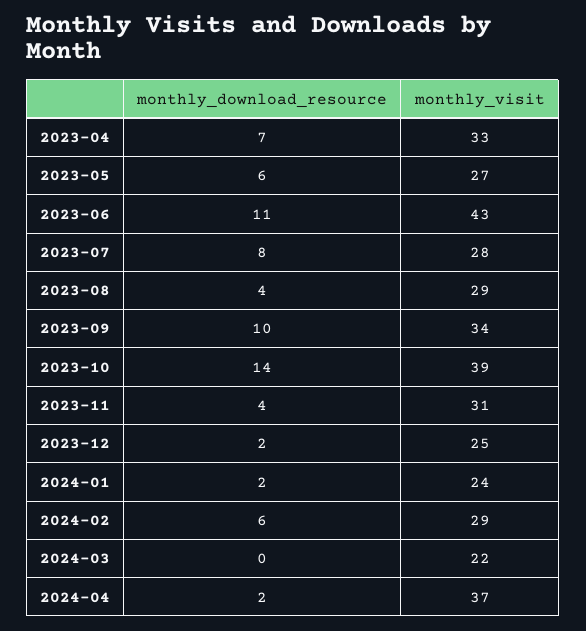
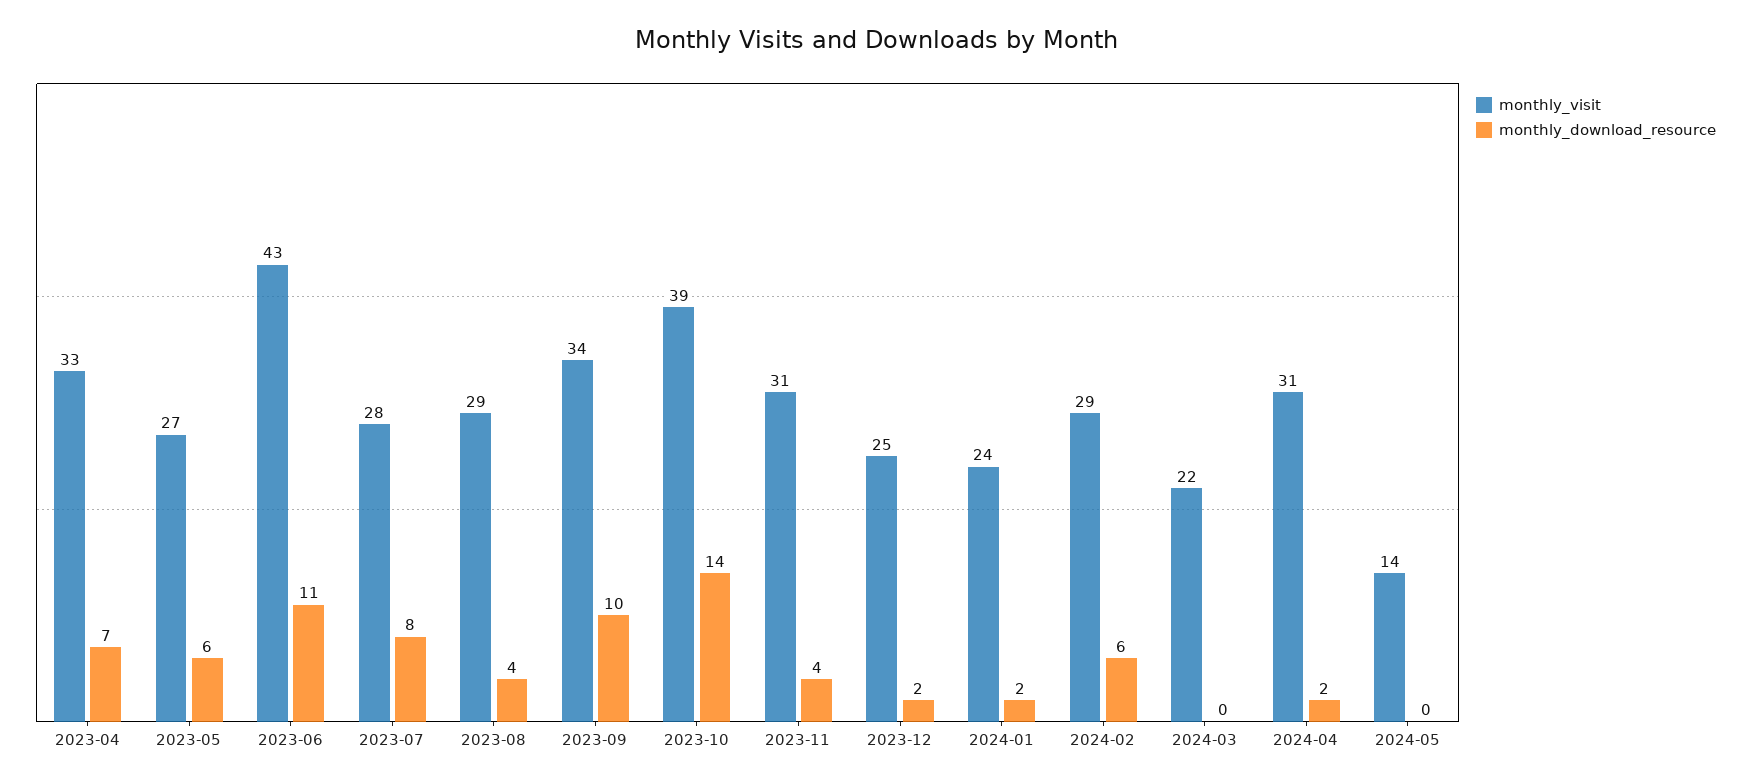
monthly_visit, 2024-04: 37 -> 31
monthly_visit, 2024-05: none -> 14
monthly_download_resource, 2024-05: none -> 0

